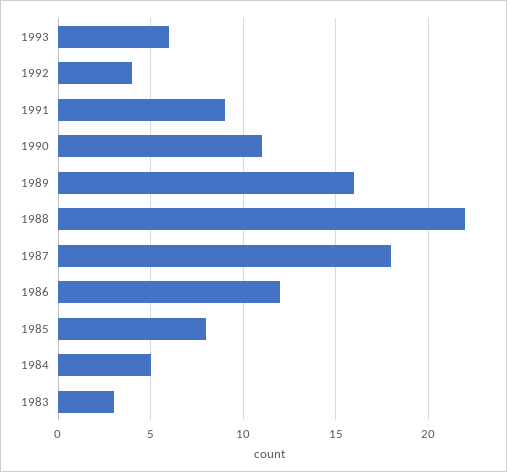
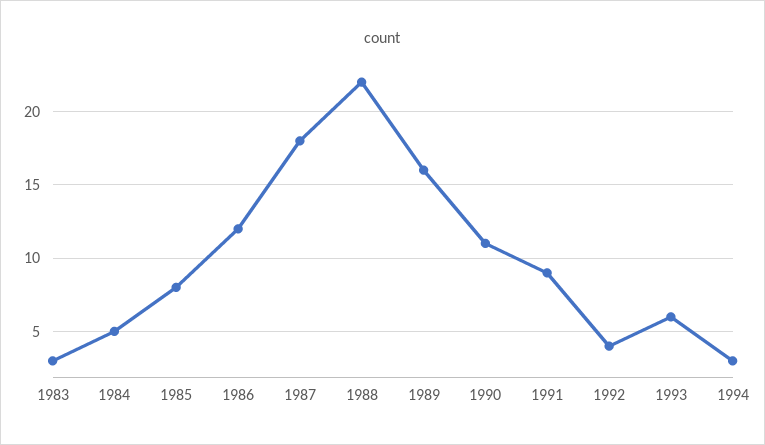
1994: none -> 3

